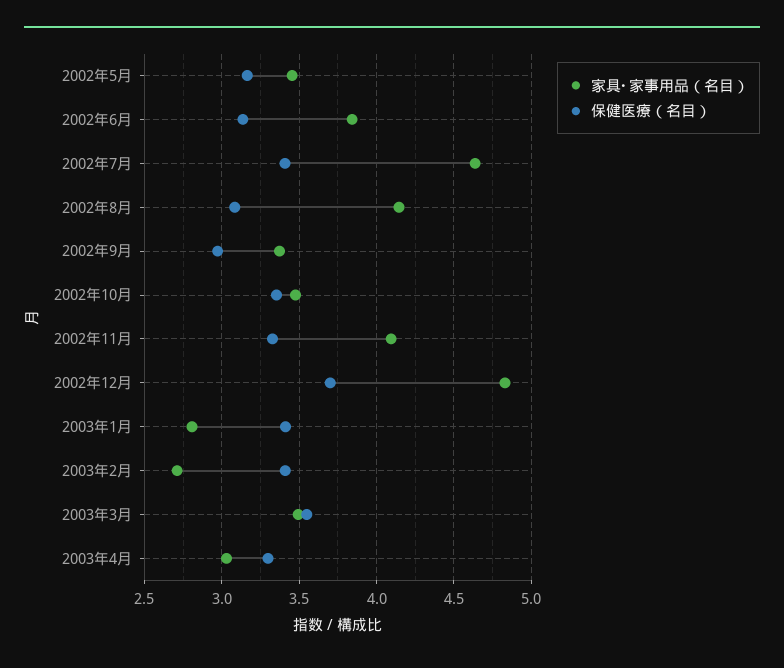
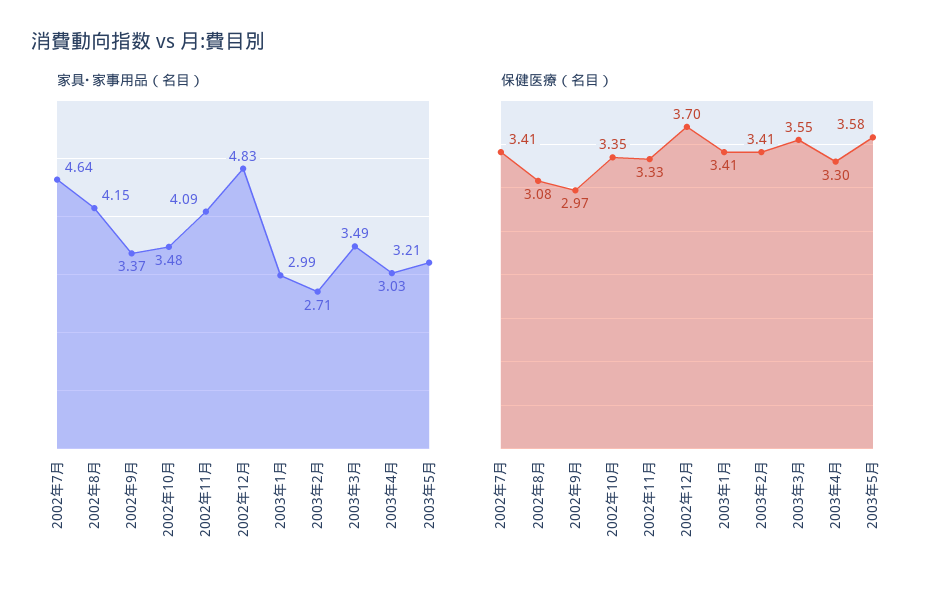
家具･家事用品（名目）, 2002年5月: 3.45 -> none
保健医療（名目）, 2002年5月: 3.15 -> none
家具･家事用品（名目）, 2002年6月: 3.85 -> none
保健医療（名目）, 2002年6月: 3.15 -> none
家具･家事用品（名目）, 2003年1月: 2.8 -> 2.99
家具･家事用品（名目）, 2003年5月: none -> 3.21
保健医療（名目）, 2003年5月: none -> 3.58

